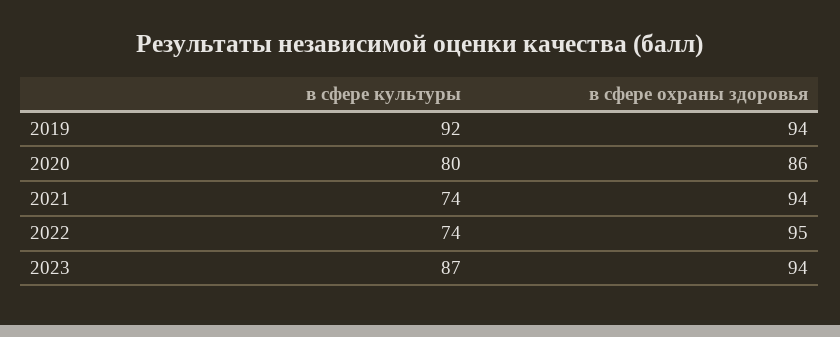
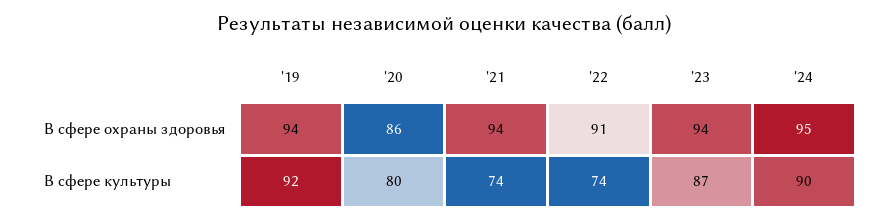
в сфере охраны здоровья, 2022: 95 -> 91
в сфере охраны здоровья, '24: none -> 95
в сфере культуры, '24: none -> 90

